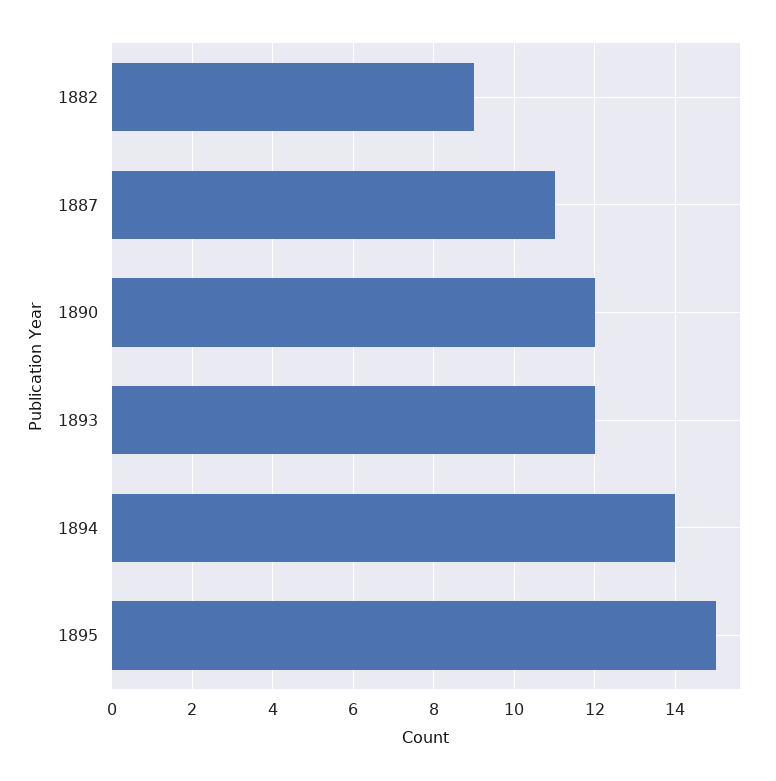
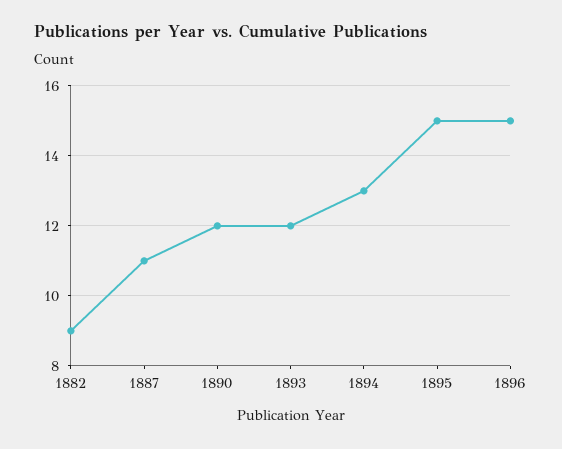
1894: 14 -> 13
1896: none -> 15

